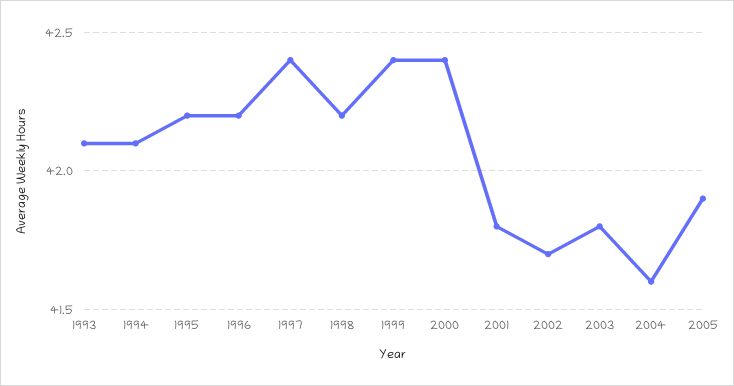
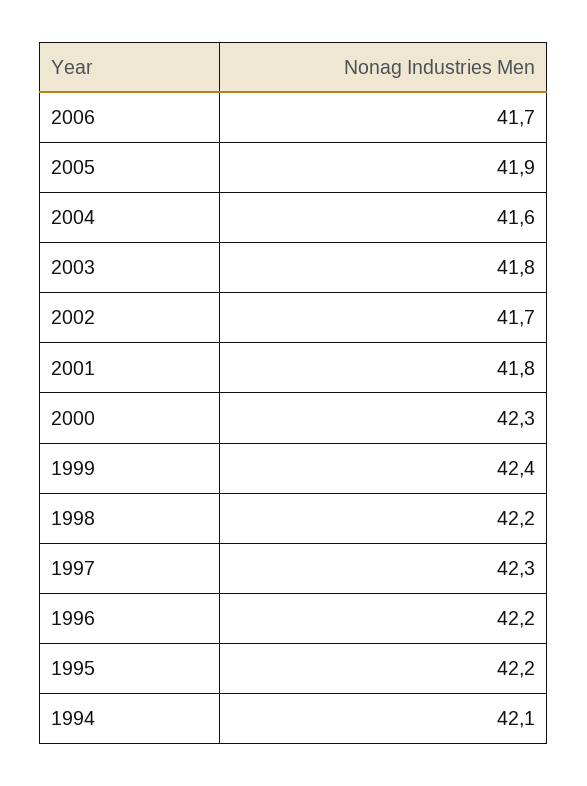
1993: 42.1 -> none
1997: 42.4 -> 42.3
2000: 42.4 -> 42.3
2006: none -> 41.7

